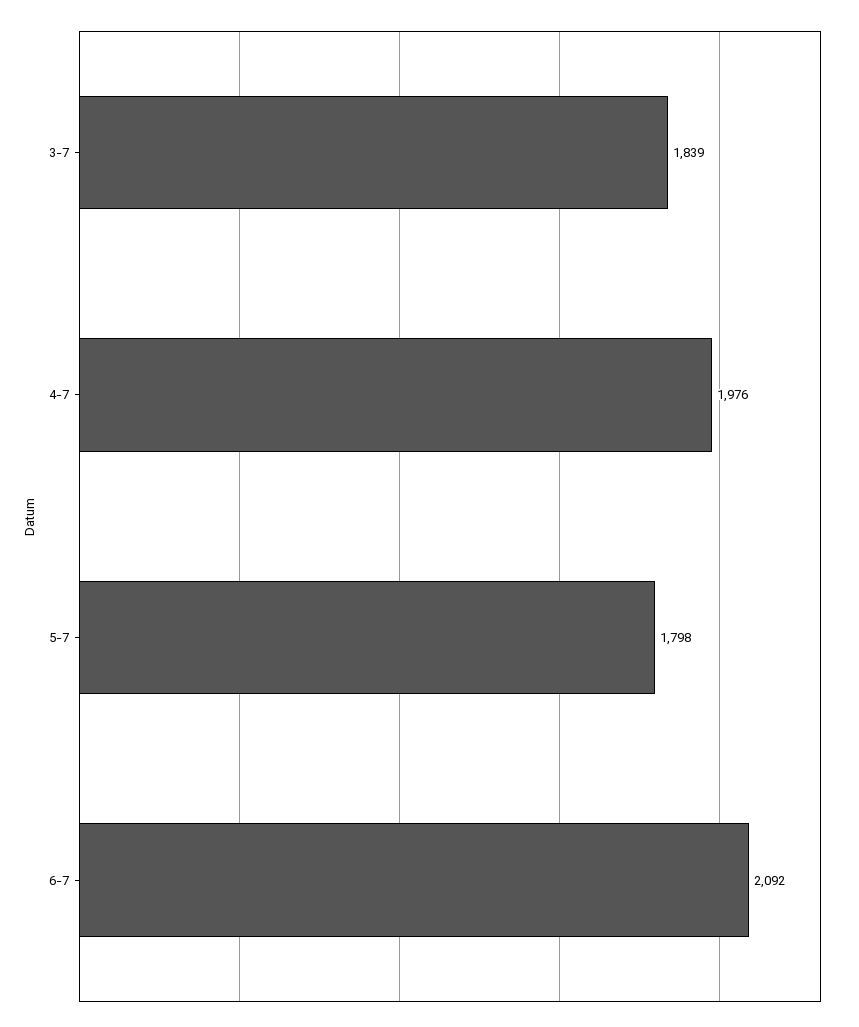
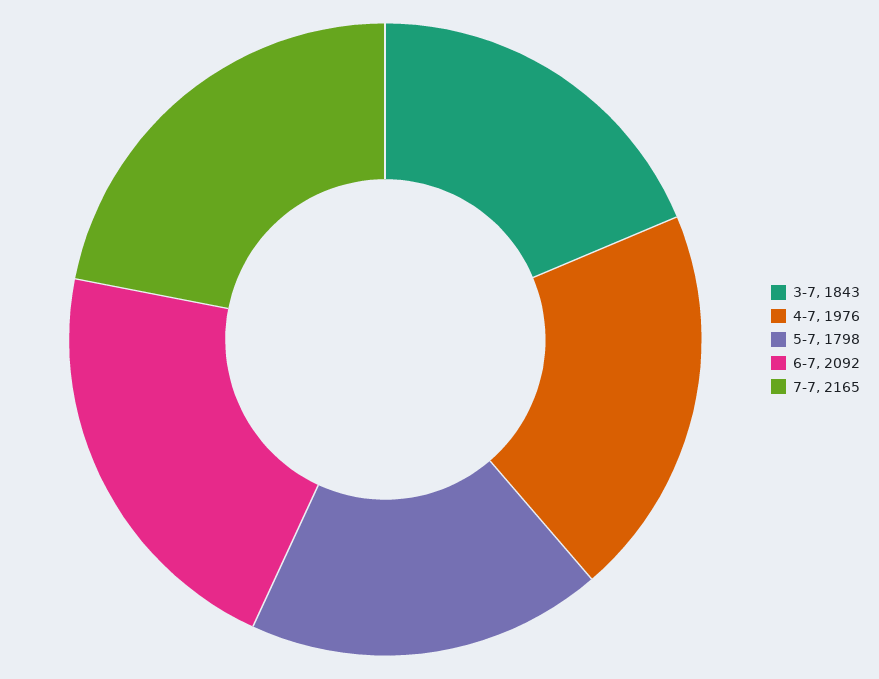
3-7: 1839 -> 1843
7-7: none -> 2165

